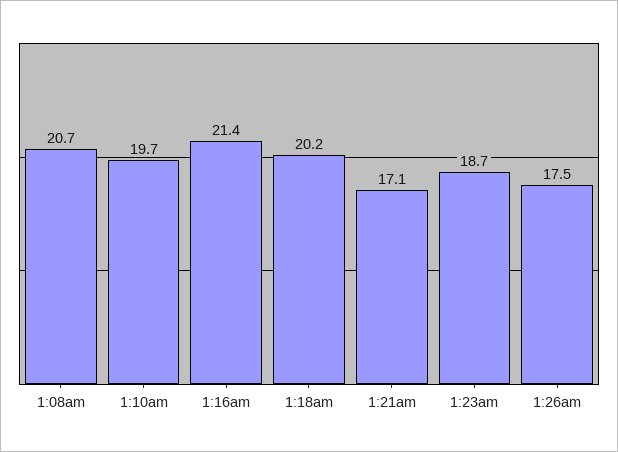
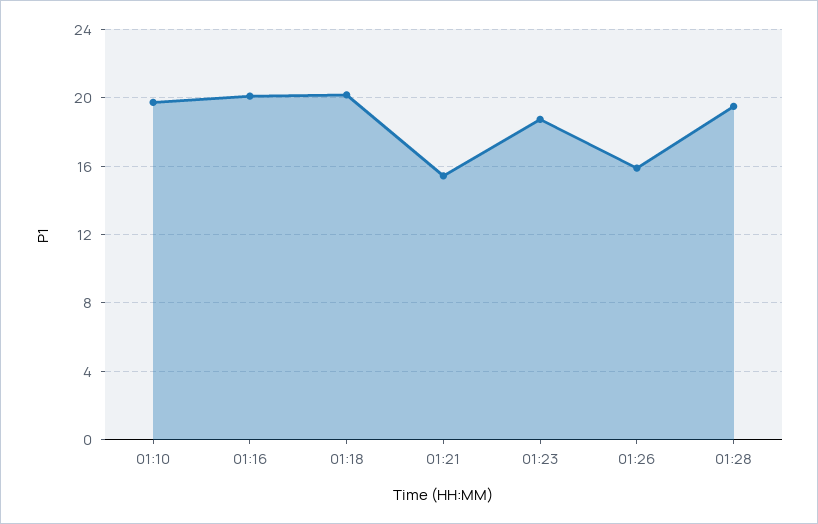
1:08am: 20.7 -> none
1:16am: 21.4 -> 20
1:21am: 17.1 -> 15.5
1:26am: 17.5 -> 16
01:28: none -> 19.5

